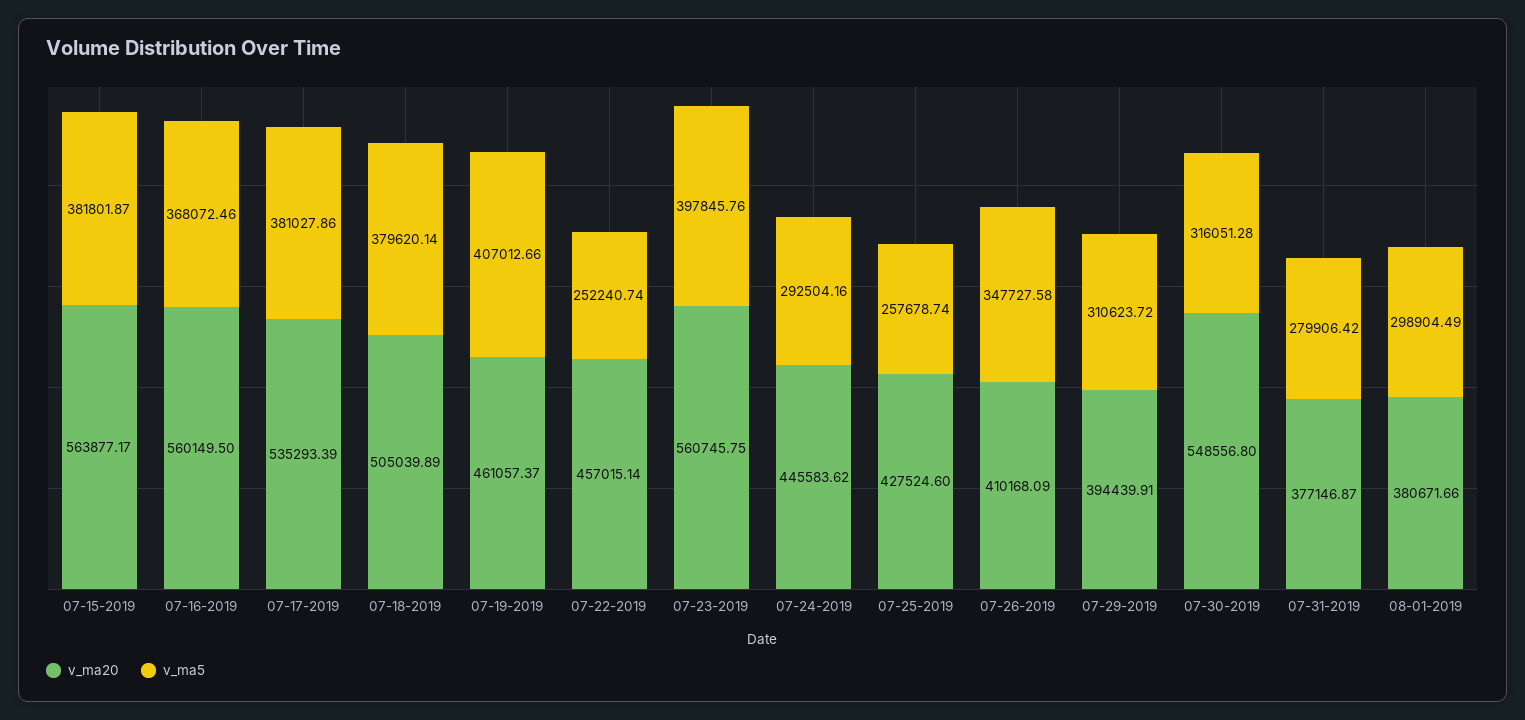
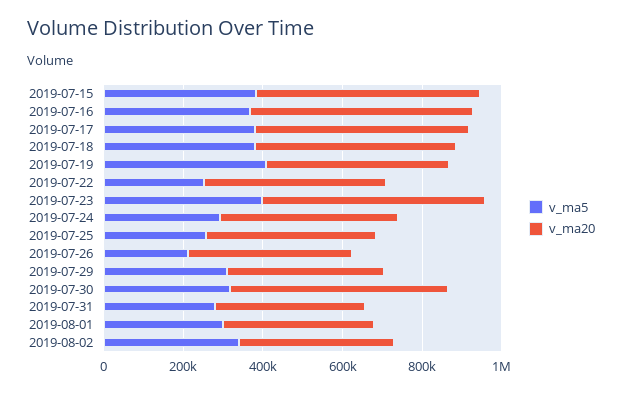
v_ma5, 07-26-2019: 347727.58 -> 200000
v_ma5, 2019-08-02: none -> 350000
v_ma20, 2019-08-02: none -> 400000

